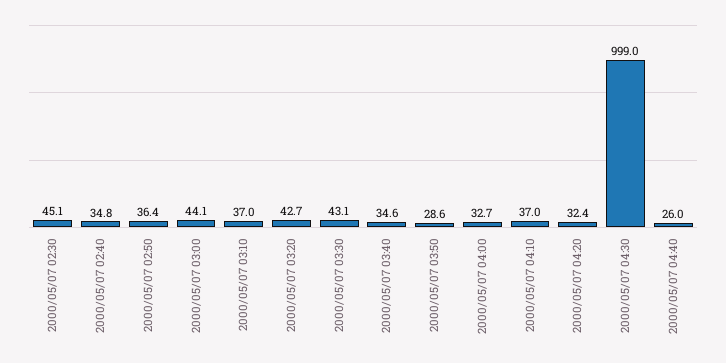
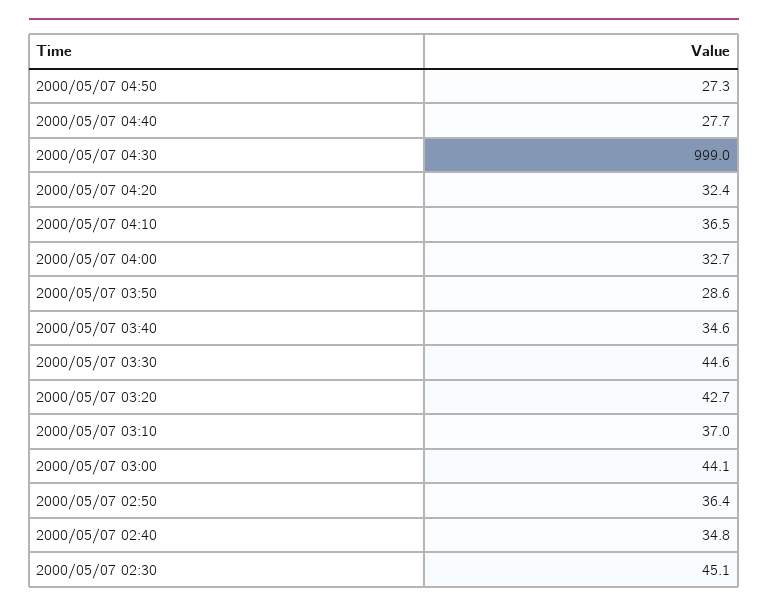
2000/05/07 03:30: 43.1 -> 44.6
2000/05/07 04:10: 37 -> 36.5
2000/05/07 04:40: 26 -> 27.7
2000/05/07 04:50: none -> 27.3

